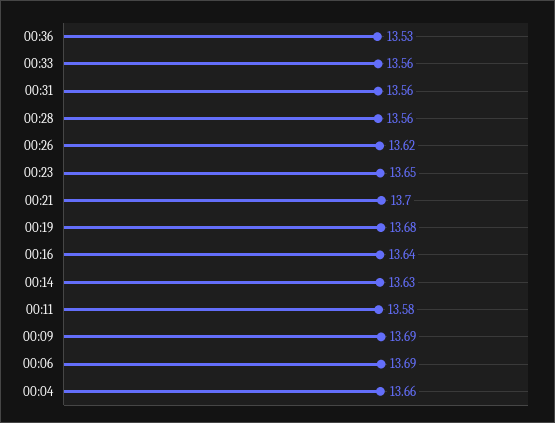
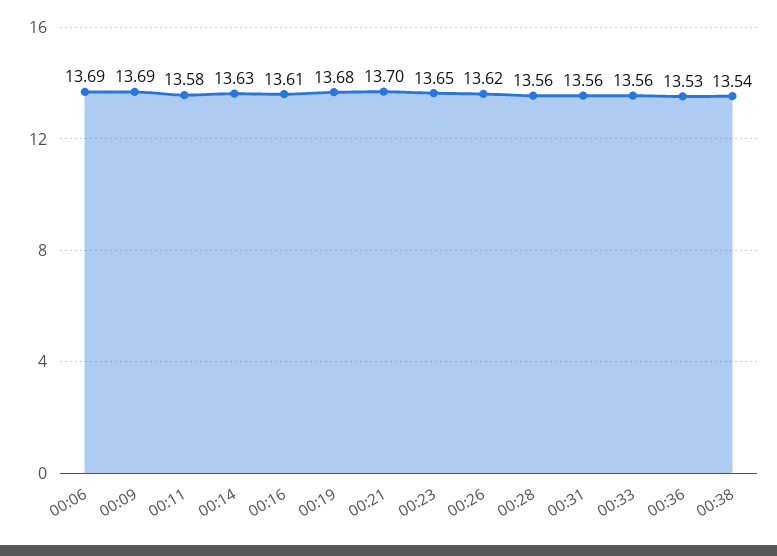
00:16: 13.64 -> 13.61
00:04: 13.66 -> none
00:38: none -> 13.54

